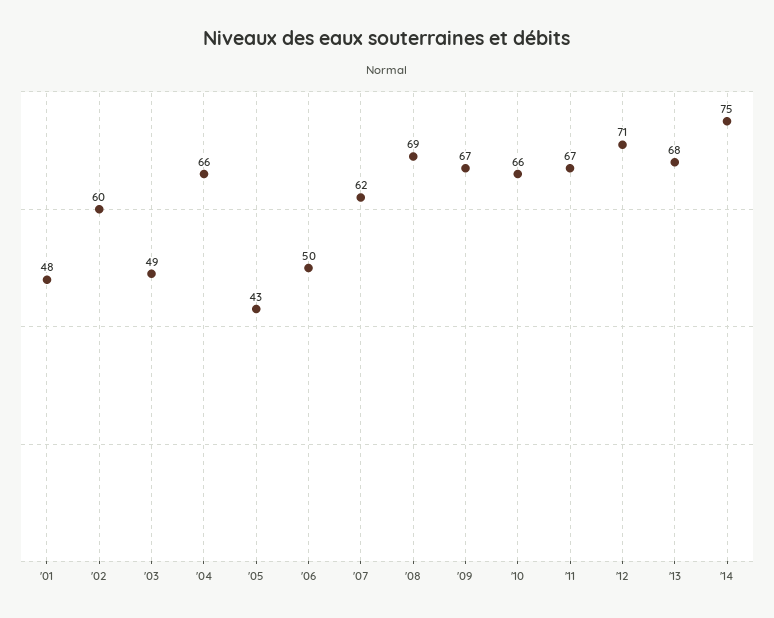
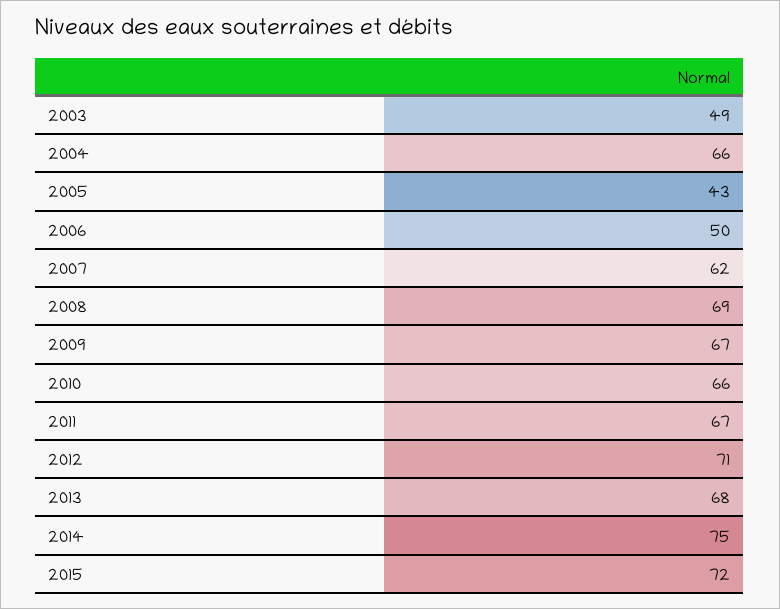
'01: 48 -> none
'02: 60 -> none
2015: none -> 72

